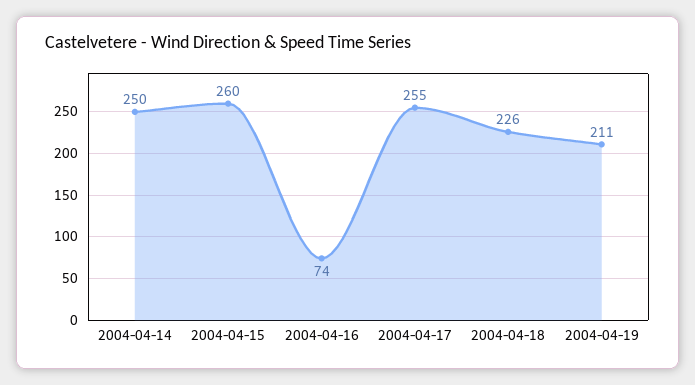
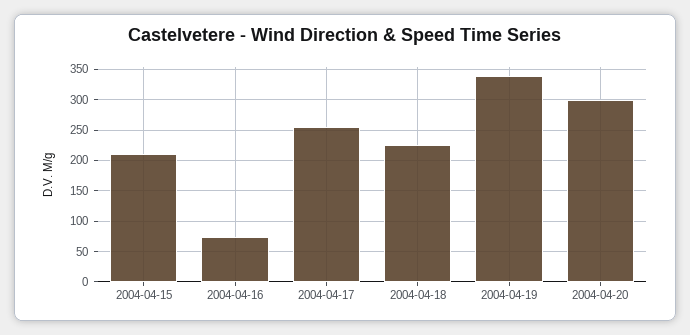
2004-04-14: 250 -> none
2004-04-15: 260 -> 210
2004-04-19: 211 -> 340
2004-04-20: none -> 300

